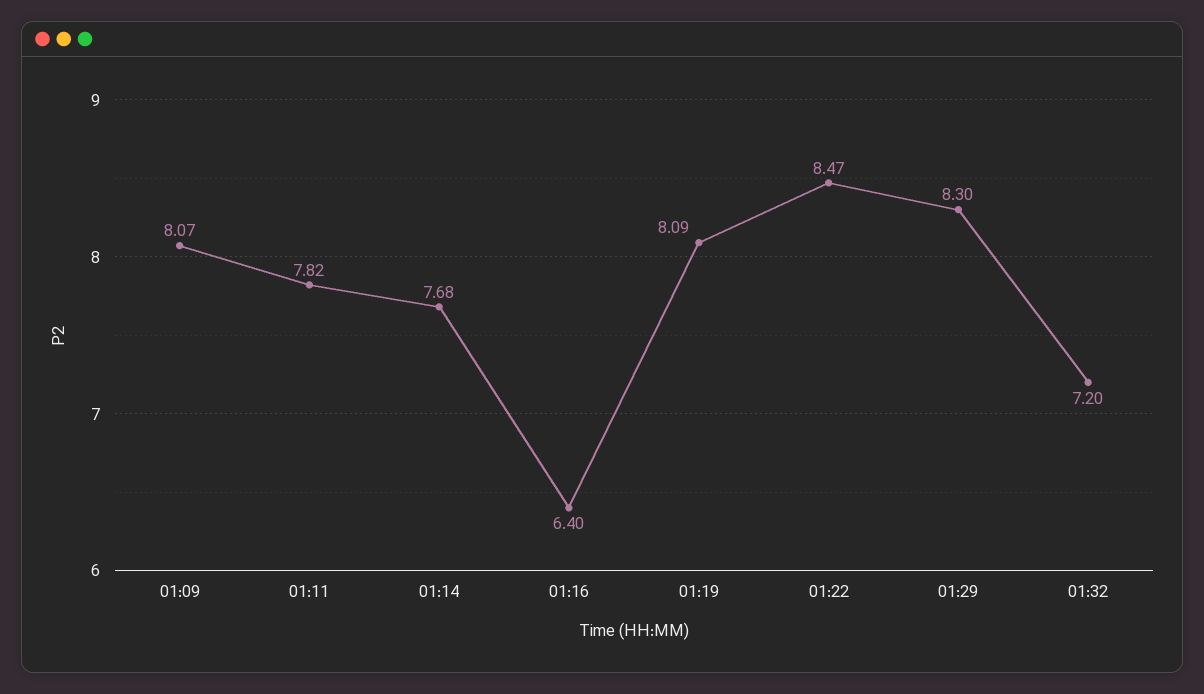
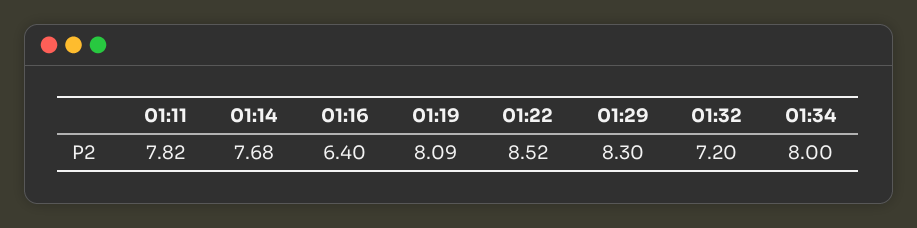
01:09: 8.07 -> none
01:22: 8.47 -> 8.52
01:34: none -> 8

